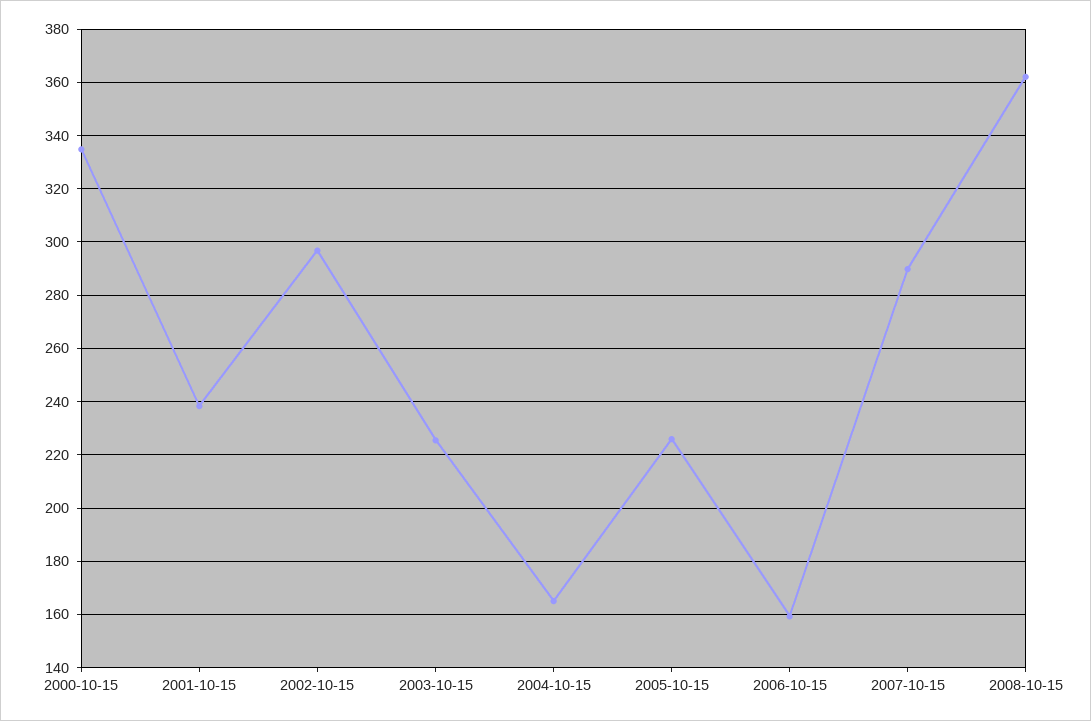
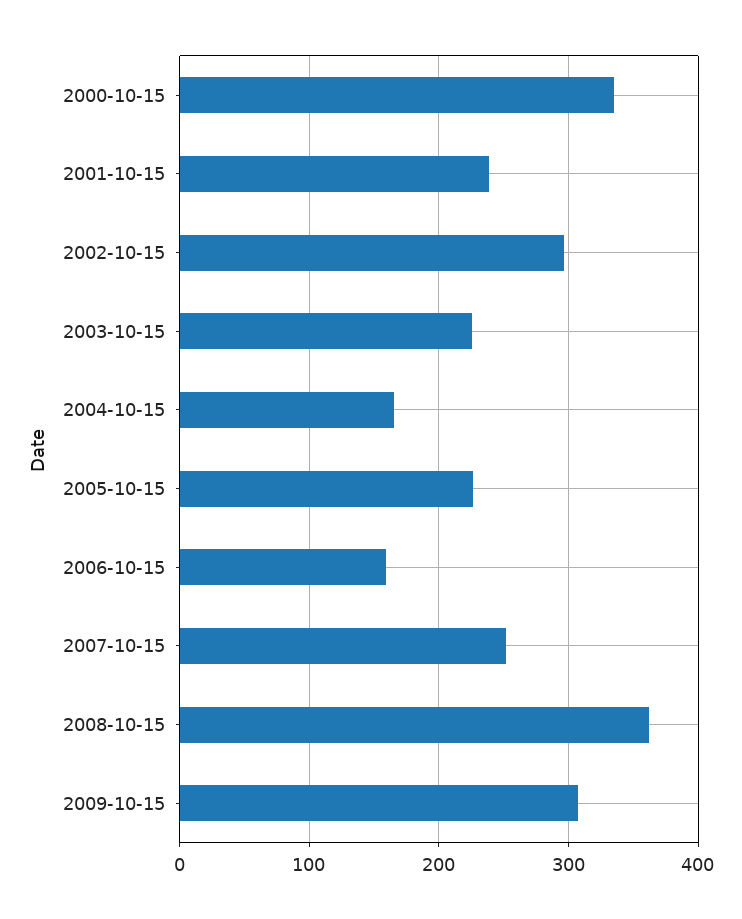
2007-10-15: 290 -> 250
2009-10-15: none -> 310

